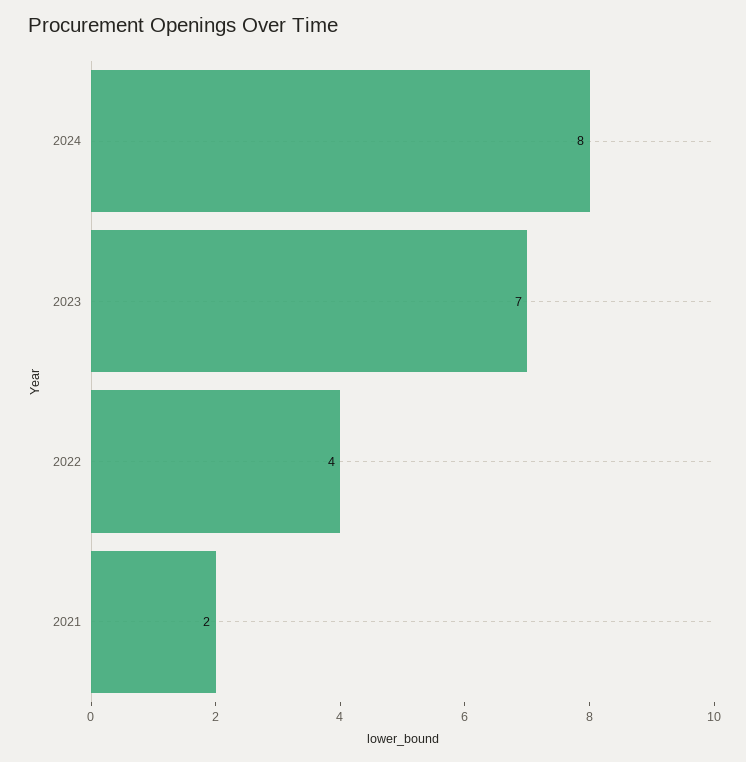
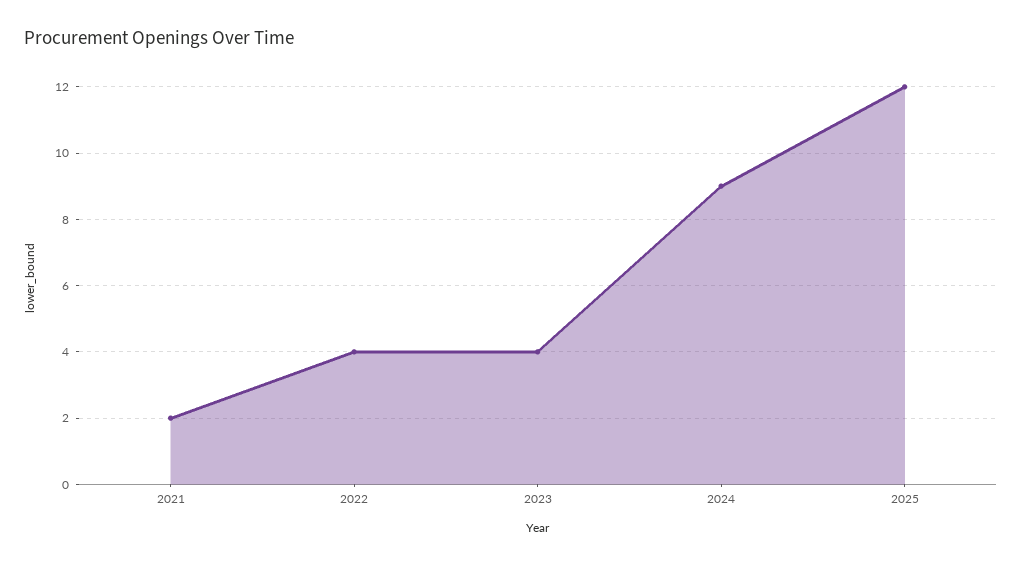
2024: 8 -> 9
2023: 7 -> 4
2025: none -> 12

